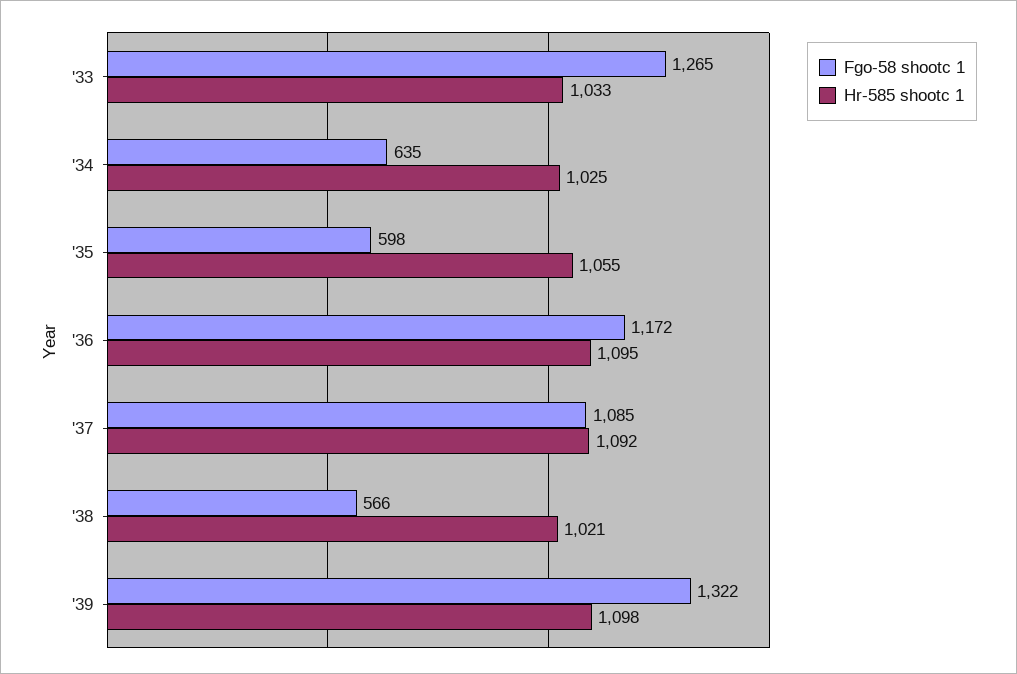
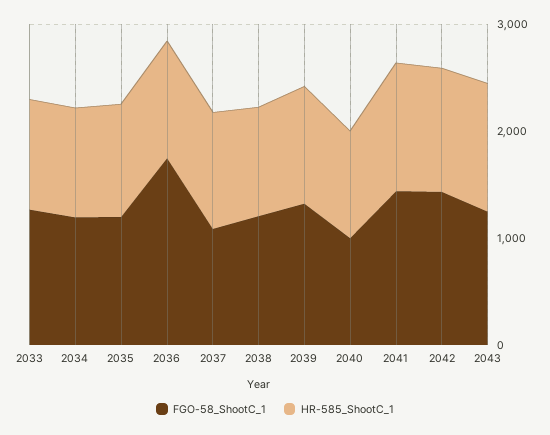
Fgo-58 shootc 1, '34: 635 -> 1200
Fgo-58 shootc 1, '35: 598 -> 1200
Fgo-58 shootc 1, '36: 1172 -> 1800
Fgo-58 shootc 1, '38: 566 -> 1200
Fgo-58 shootc 1, 2040: none -> 1000
Hr-585 shootc 1, 2040: none -> 1000
Fgo-58 shootc 1, 2041: none -> 1400
Hr-585 shootc 1, 2041: none -> 1200
Fgo-58 shootc 1, 2042: none -> 1400
Hr-585 shootc 1, 2042: none -> 1200
Fgo-58 shootc 1, 2043: none -> 1200
Hr-585 shootc 1, 2043: none -> 1200

